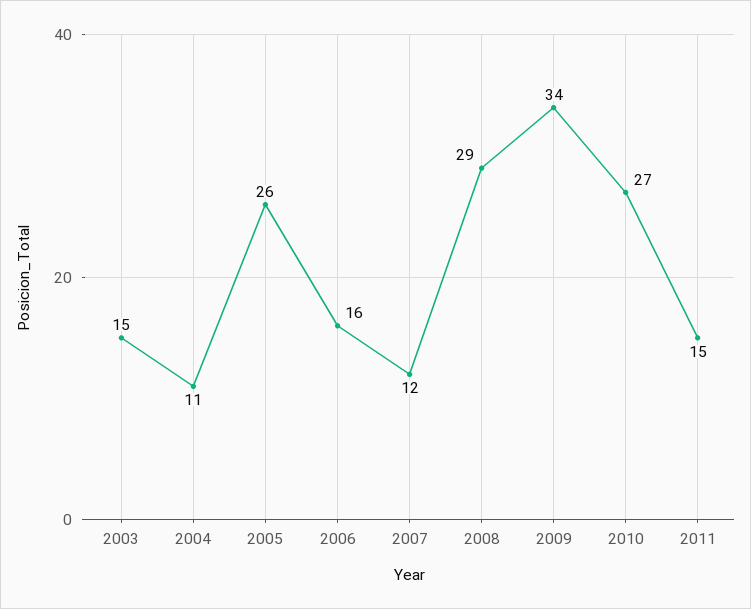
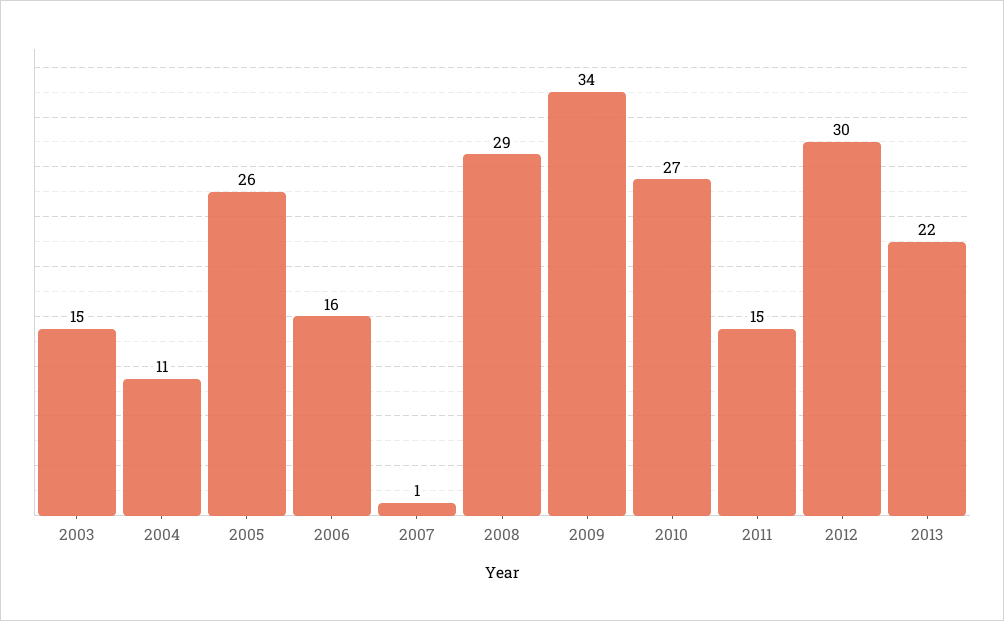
2007: 12 -> 1
2012: none -> 30
2013: none -> 22

